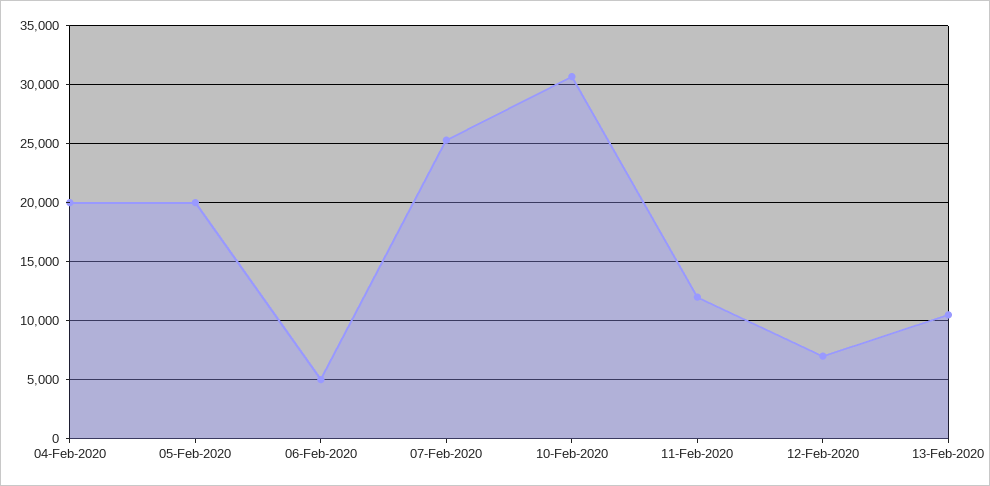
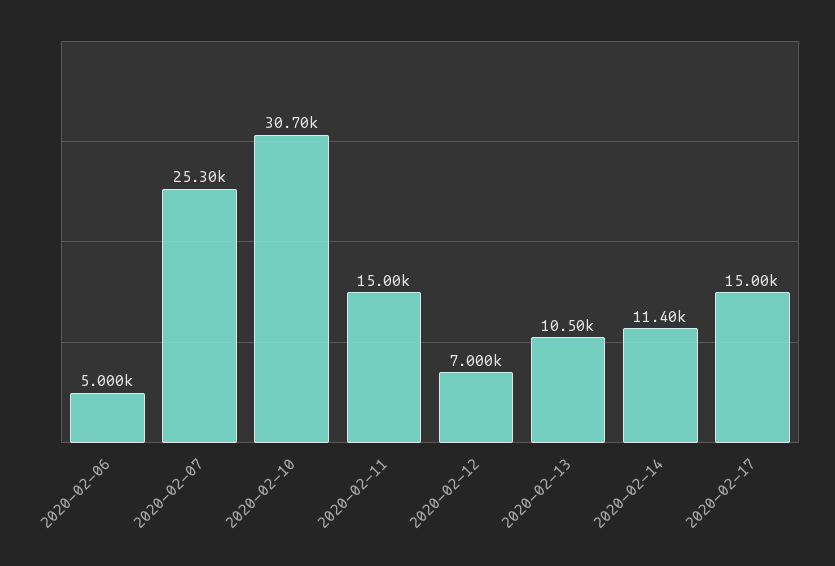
04-Feb-2020: 20000 -> none
05-Feb-2020: 20000 -> none
11-Feb-2020: 12000 -> 15000
2020-02-14: none -> 11400
2020-02-17: none -> 15000

